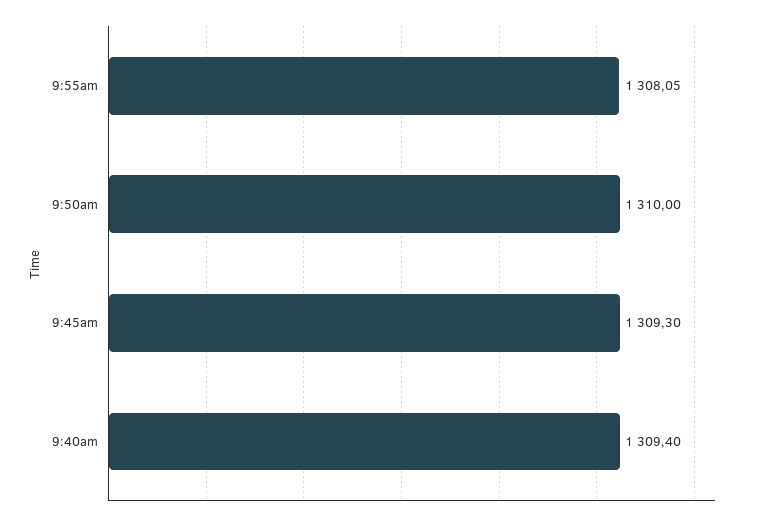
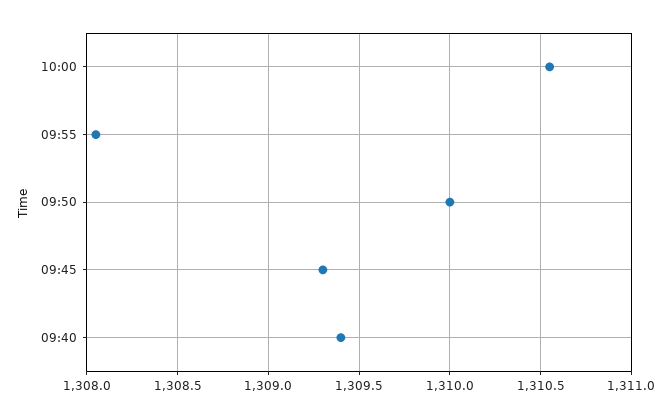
10:00: none -> 1310.55

